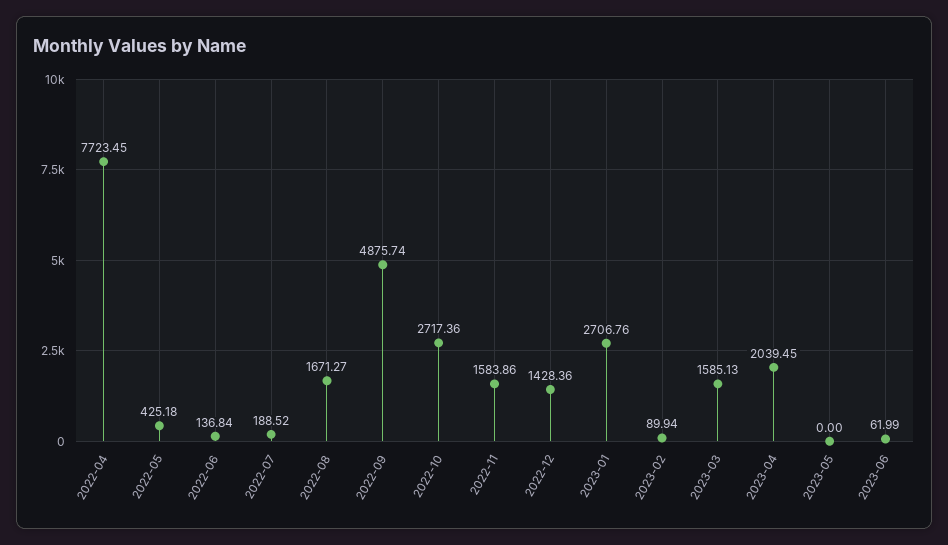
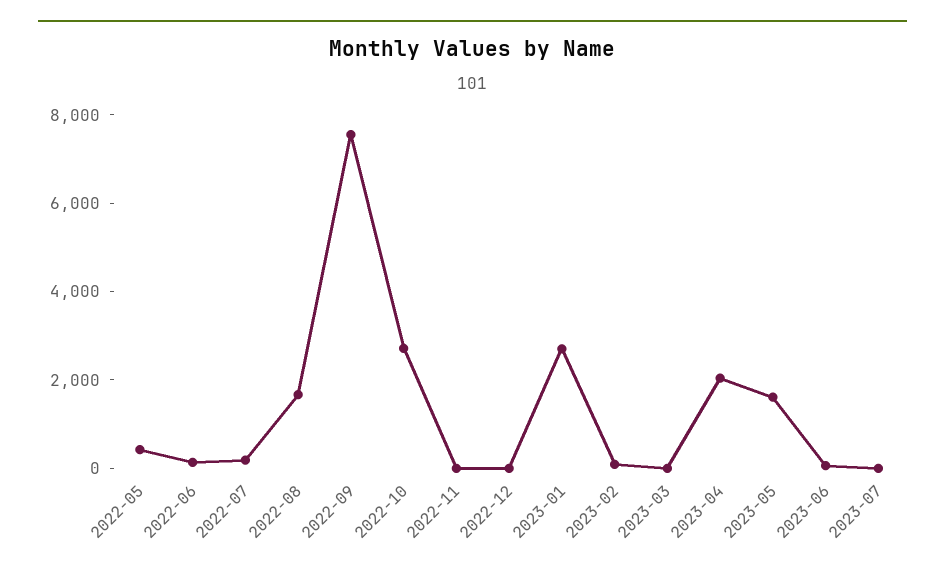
2022-04: 7723.45 -> none
2022-09: 4875.74 -> 7500
2022-11: 1583.86 -> 0
2022-12: 1428.36 -> 0
2023-03: 1585.13 -> 0
2023-05: 0 -> 1500
2023-07: none -> 0

